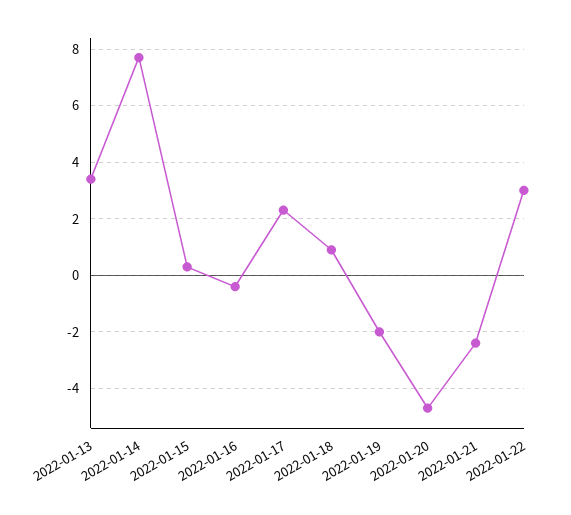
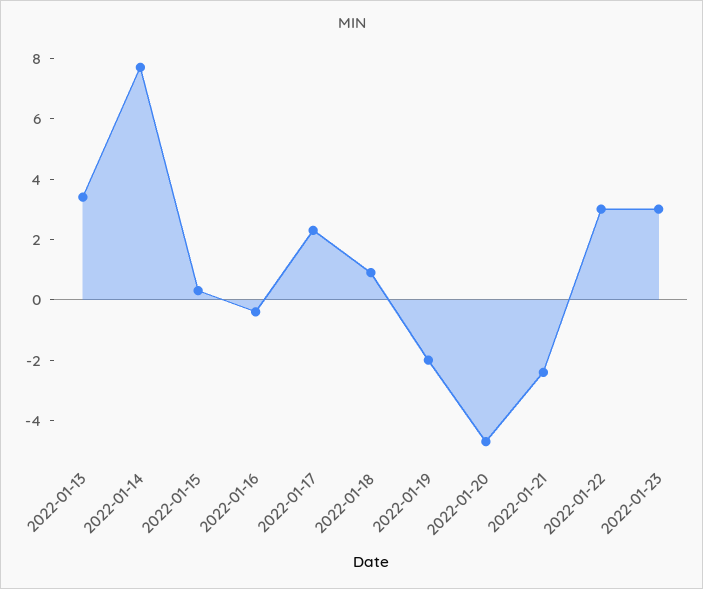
2022-01-23: none -> 3

